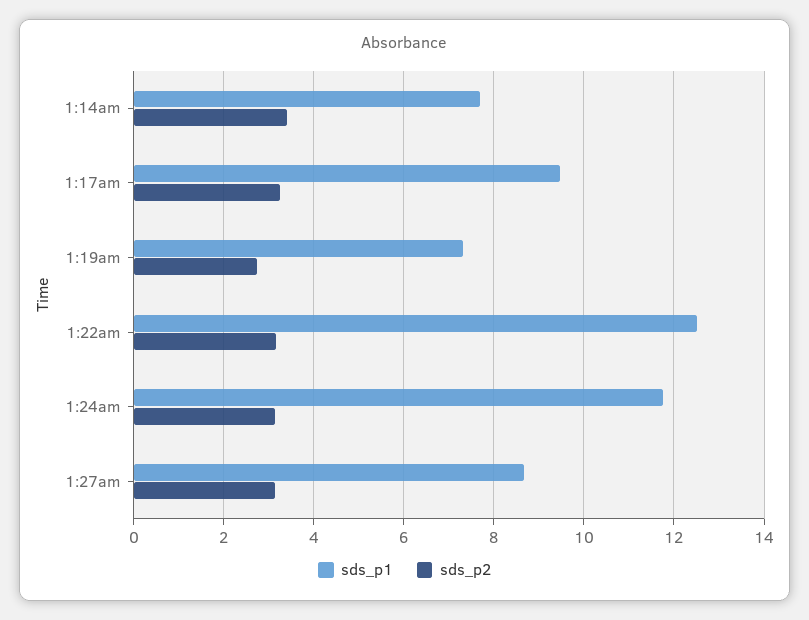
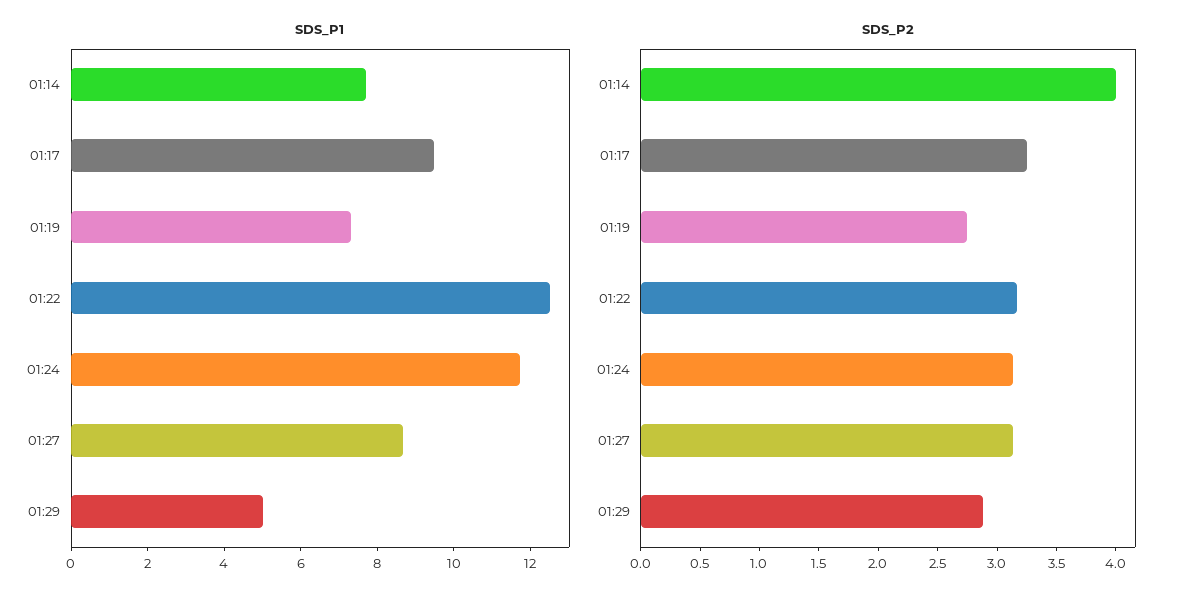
sds_p2, 1:14am: 3.4 -> 4
sds_p1, 01:29: none -> 5
sds_p2, 01:29: none -> 2.9

